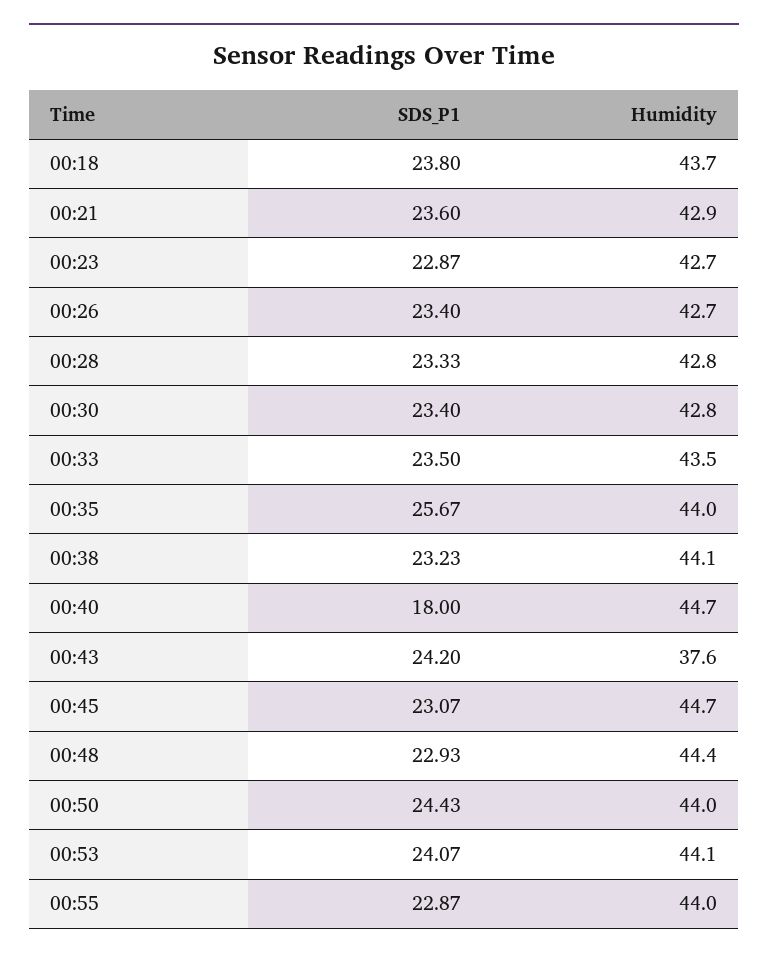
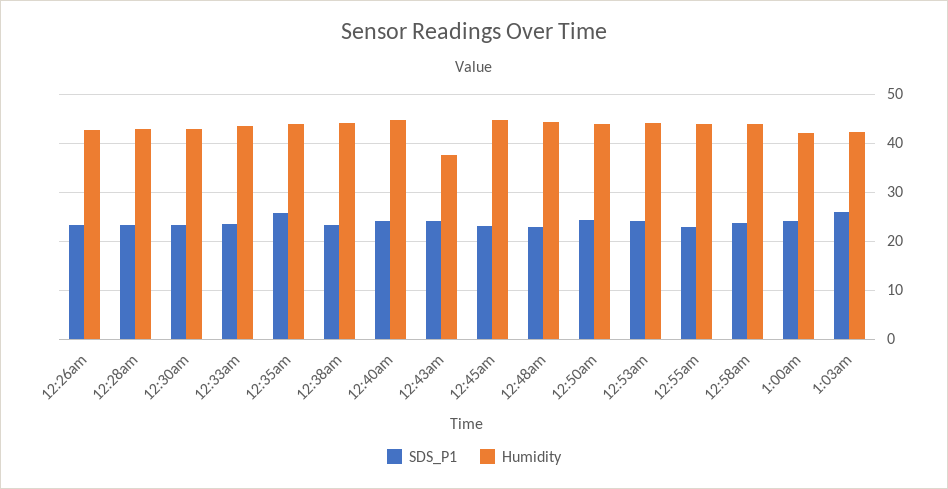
SDS_P1, 00:18: 23.8 -> none
Humidity, 00:18: 43.7 -> none
SDS_P1, 00:21: 23.6 -> none
Humidity, 00:21: 42.9 -> none
SDS_P1, 00:23: 22.87 -> none
Humidity, 00:23: 42.7 -> none
SDS_P1, 00:40: 18 -> 24
SDS_P1, 12:58am: none -> 24
Humidity, 12:58am: none -> 44
SDS_P1, 1:00am: none -> 24
Humidity, 1:00am: none -> 42
SDS_P1, 1:03am: none -> 26
Humidity, 1:03am: none -> 42

